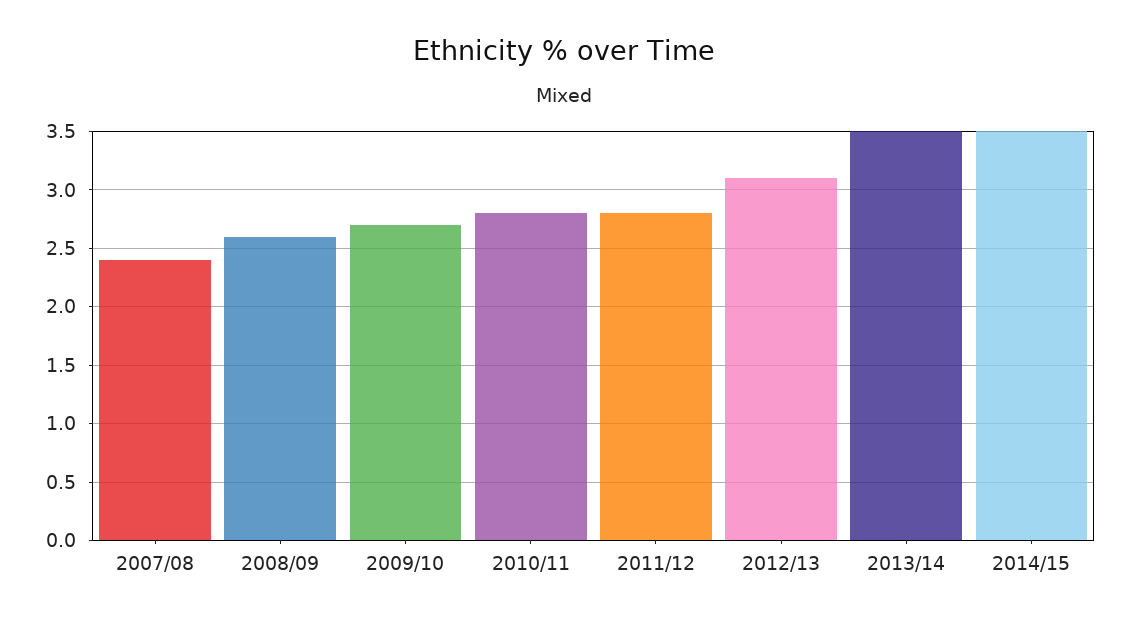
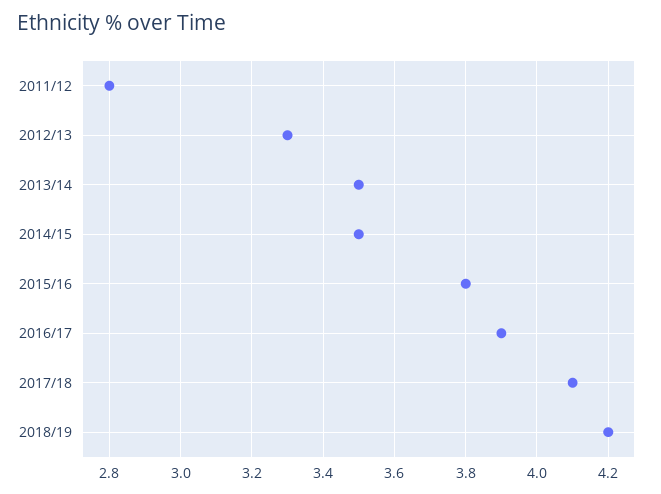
2007/08: 2.4 -> none
2008/09: 2.6 -> none
2009/10: 2.7 -> none
2010/11: 2.8 -> none
2012/13: 3.1 -> 3.3
2015/16: none -> 3.8
2016/17: none -> 3.9
2017/18: none -> 4.1
2018/19: none -> 4.2

